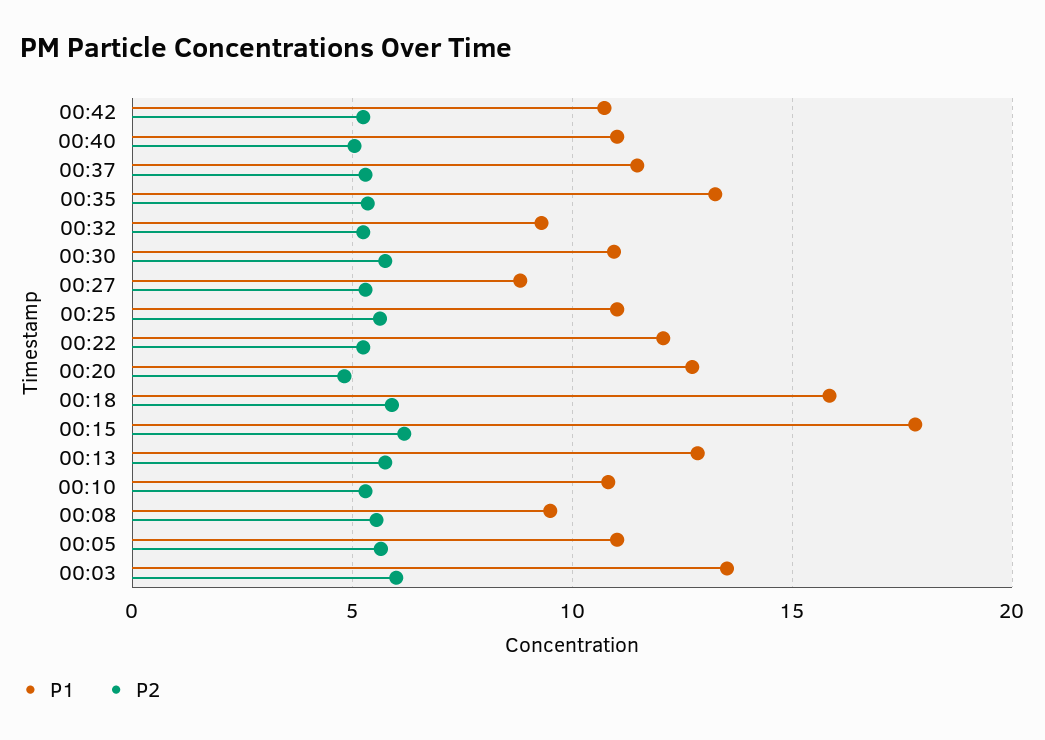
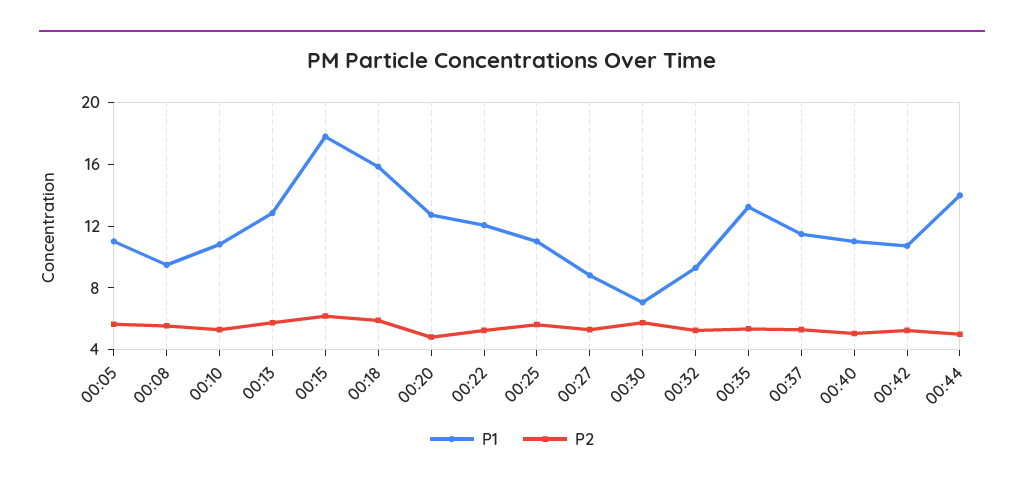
P1, 00:30: 11 -> 7
P1, 00:03: 13.5 -> none
P2, 00:03: 6 -> none
P1, 00:44: none -> 14
P2, 00:44: none -> 5

